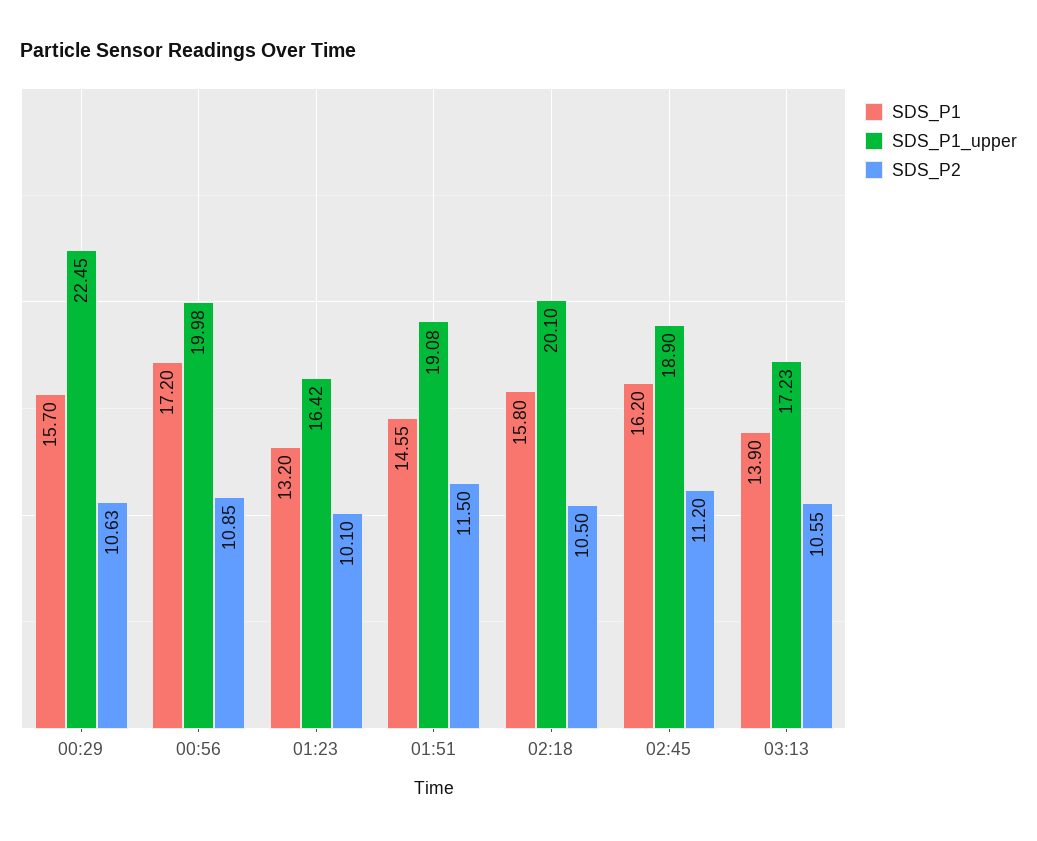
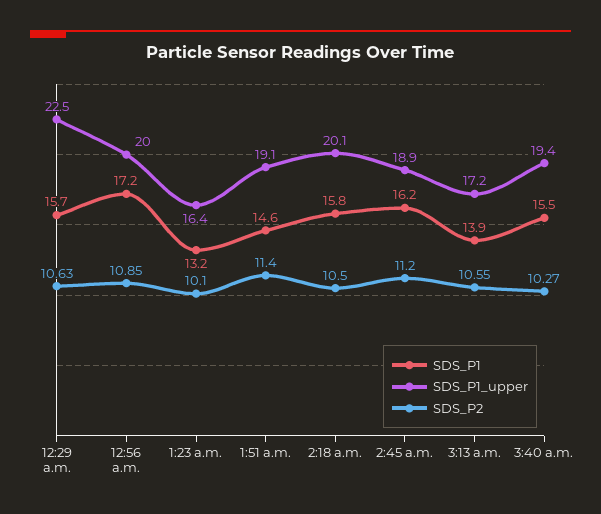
SDS_P2, 01:51: 11.5 -> 11.4
SDS_P1, 3:40 a.m.: none -> 15.5
SDS_P1_upper, 3:40 a.m.: none -> 19.4
SDS_P2, 3:40 a.m.: none -> 10.27

